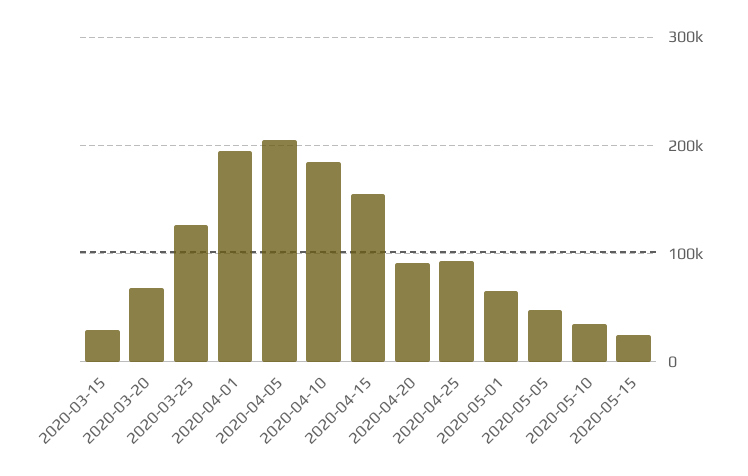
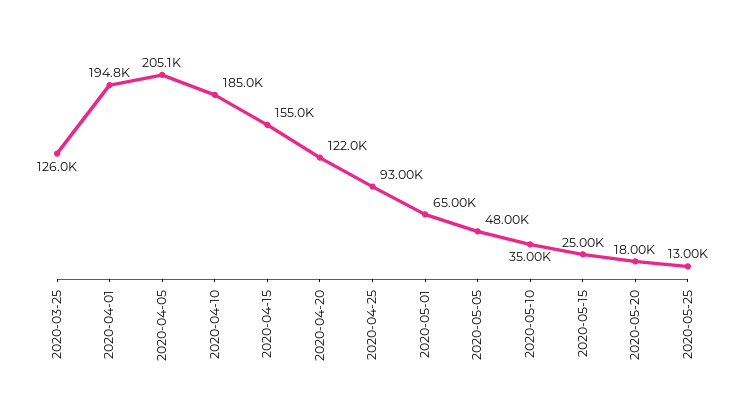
2020-03-15: 30000 -> none
2020-03-20: 70000 -> none
2020-04-20: 90000 -> 122000
2020-05-20: none -> 18000
2020-05-25: none -> 13000

